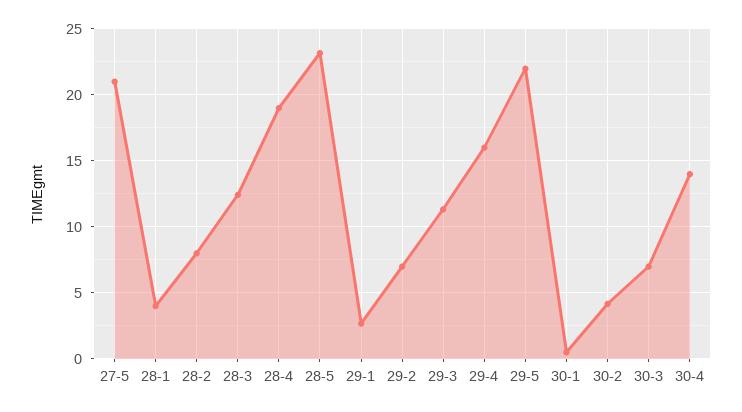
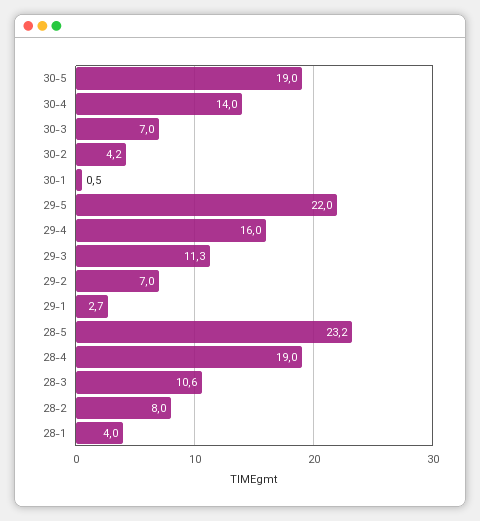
27-5: 21 -> none
28-3: 12.5 -> 10.6
30-5: none -> 19

